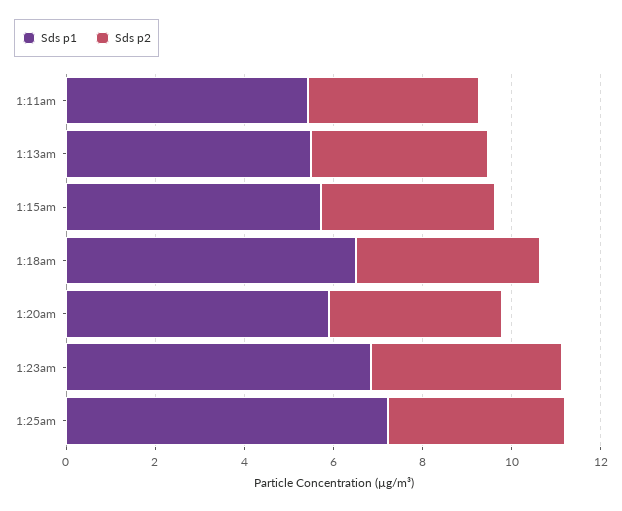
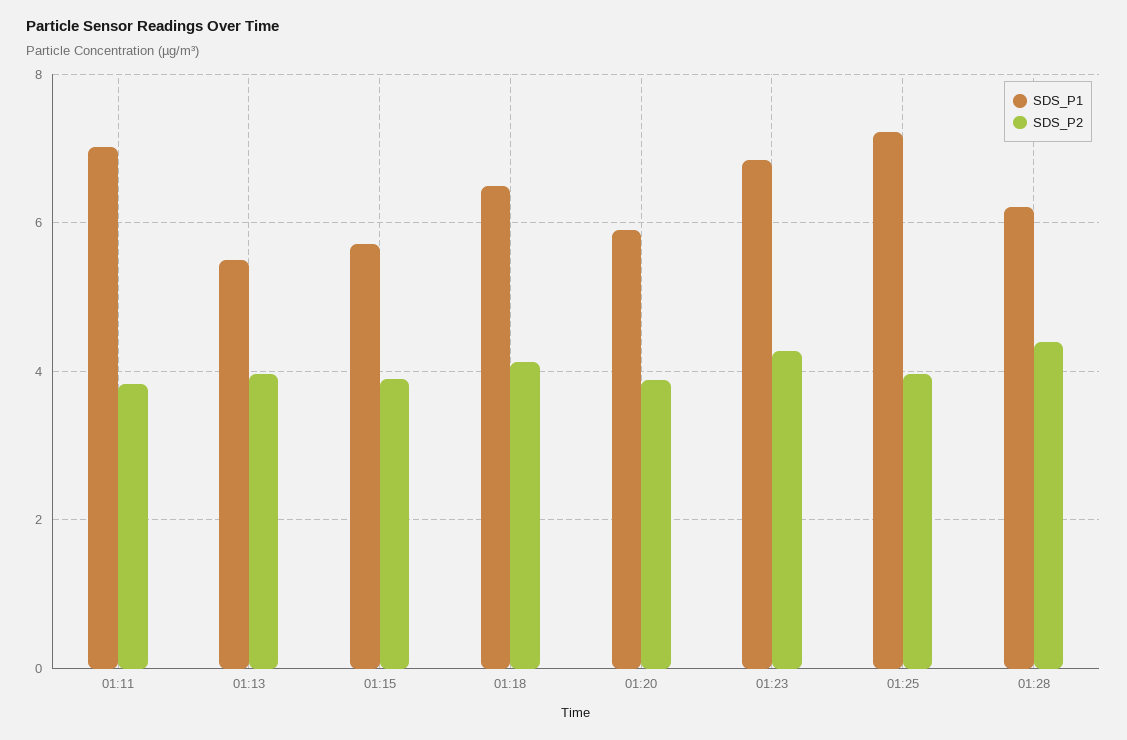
Sds p1, 1:11am: 5.5 -> 7
Sds p1, 01:28: none -> 6.2
Sds p2, 01:28: none -> 4.4

